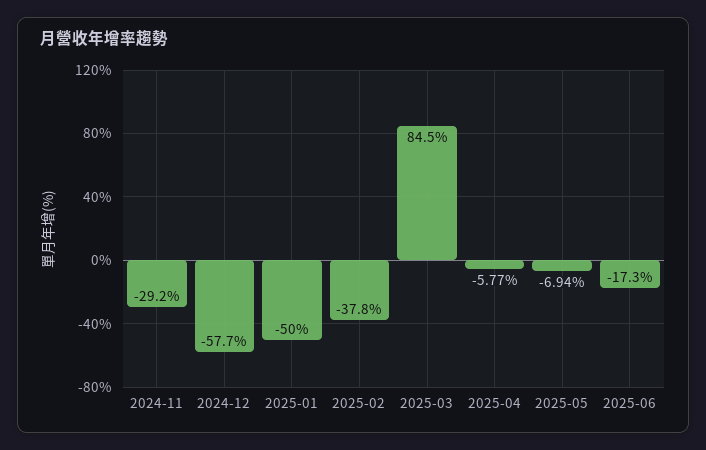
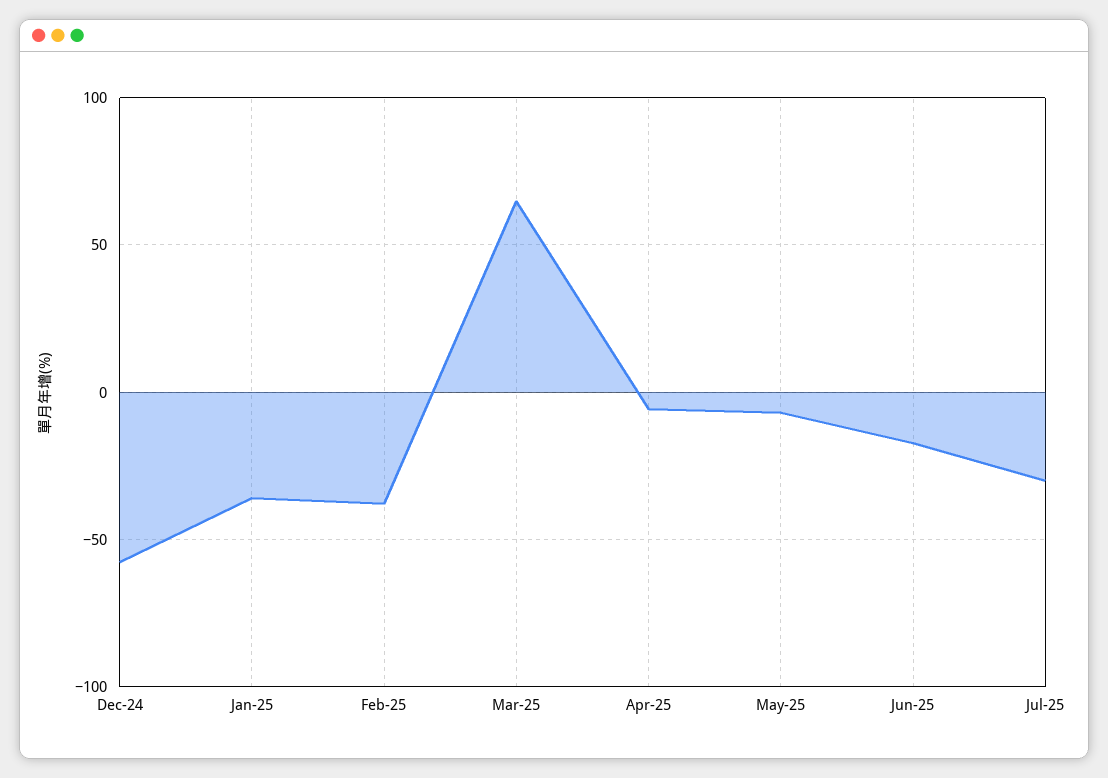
2024-11: -29.2 -> none
2025-01: -50 -> -35
2025-03: 84.5 -> 65
Jul-25: none -> -30

